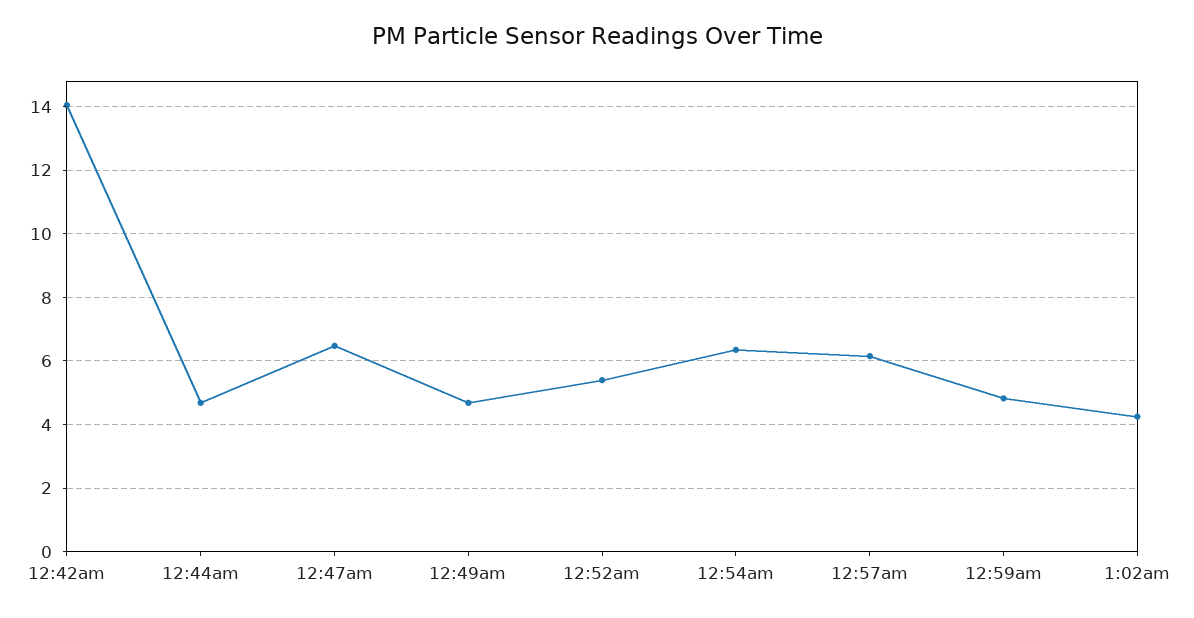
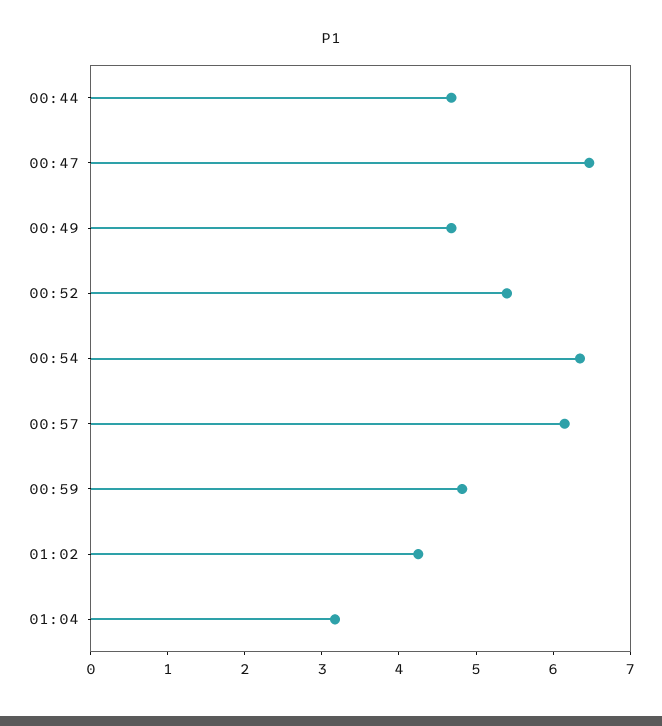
12:42am: 14 -> none
01:04: none -> 3.2

